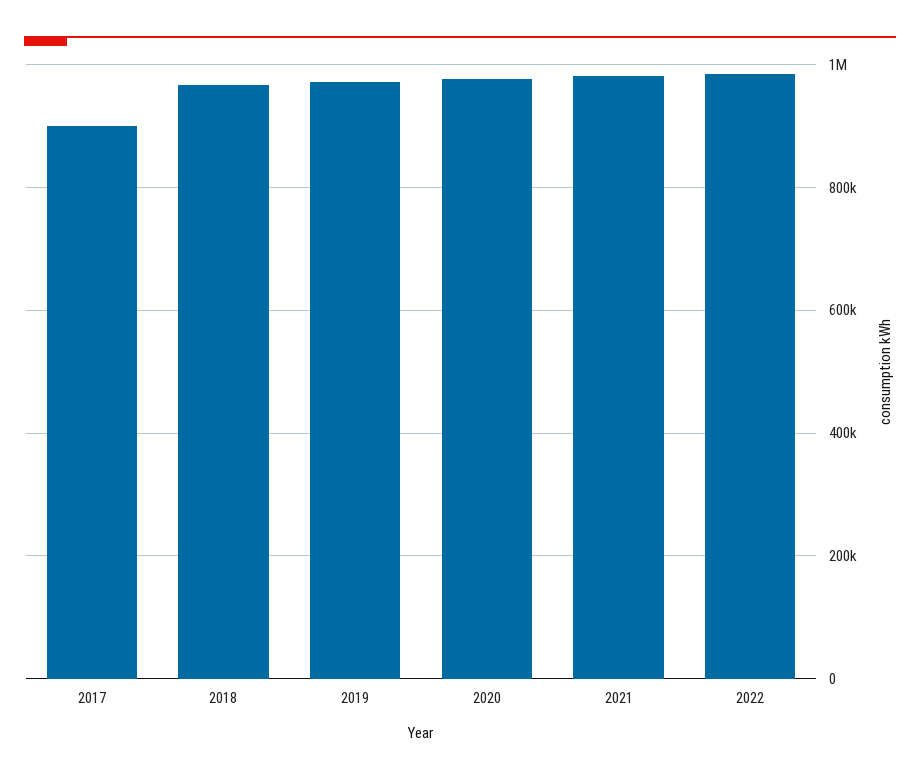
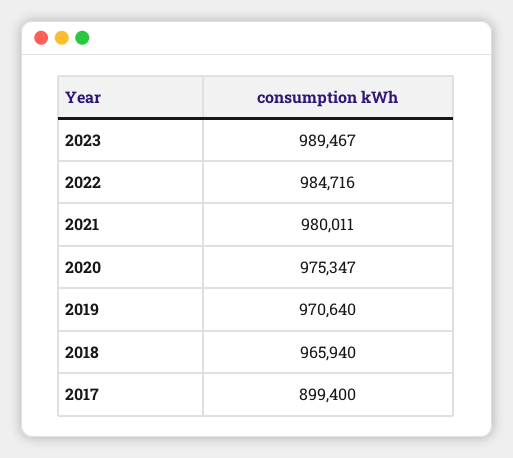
2023: none -> 989467

